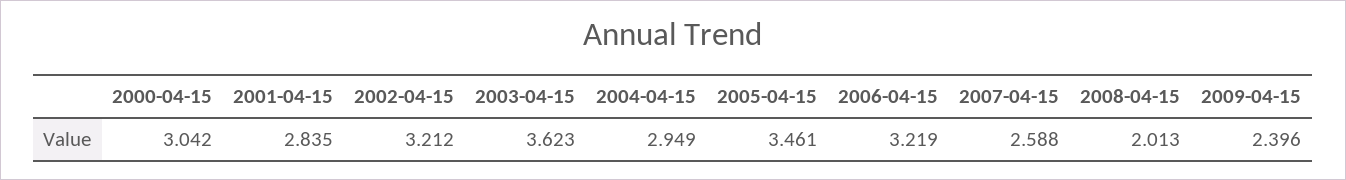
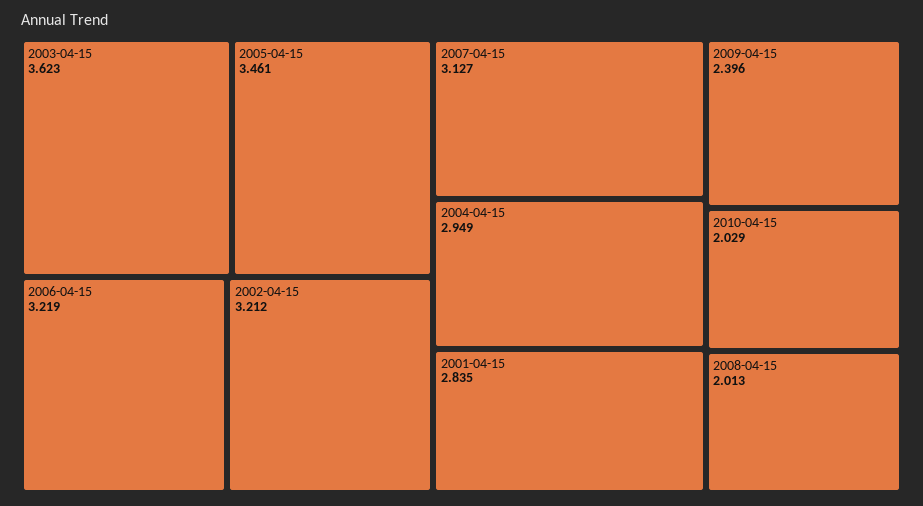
2000-04-15: 3.042 -> none
2007-04-15: 2.588 -> 3.127
2010-04-15: none -> 2.029

